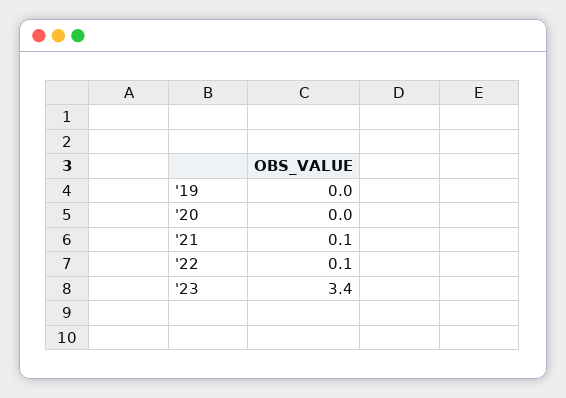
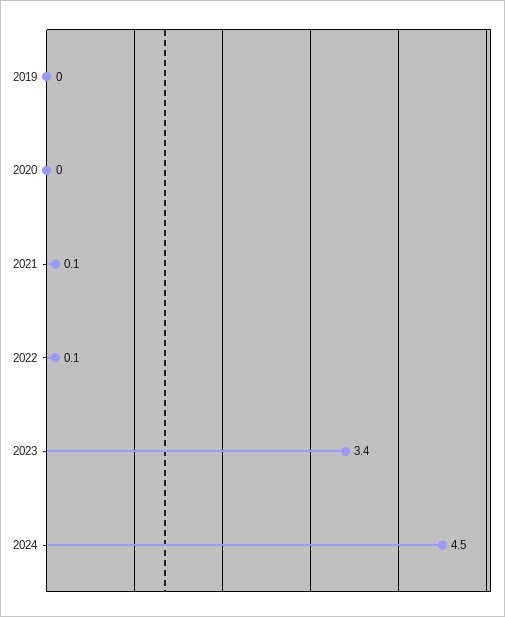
2024: none -> 4.5

